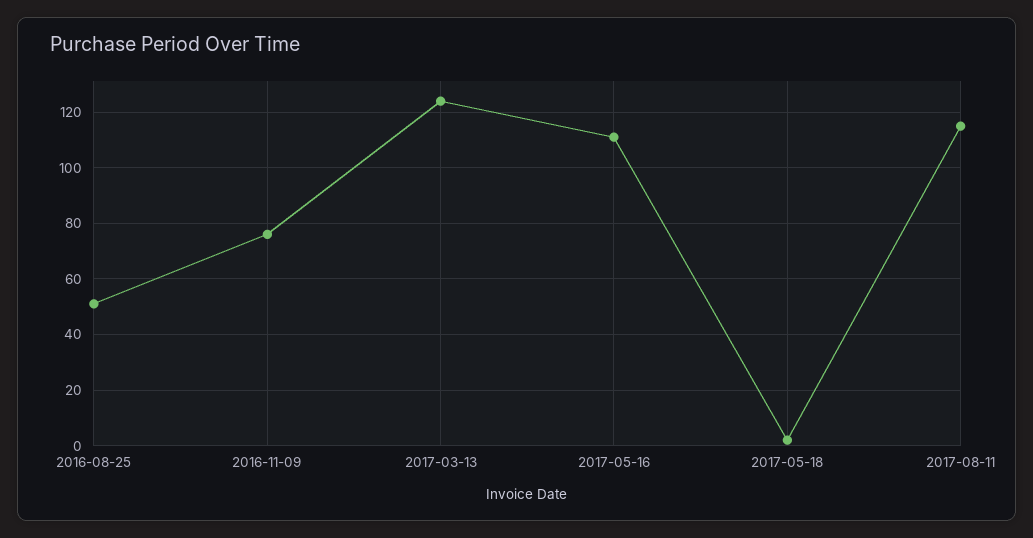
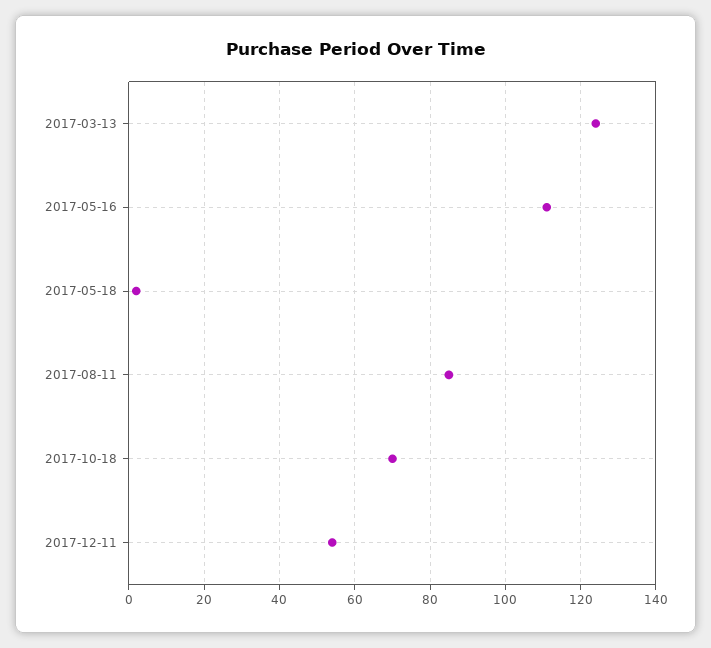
2016-08-25: 50 -> none
2016-11-09: 75 -> none
2017-08-11: 115 -> 85
2017-10-18: none -> 70
2017-12-11: none -> 55

